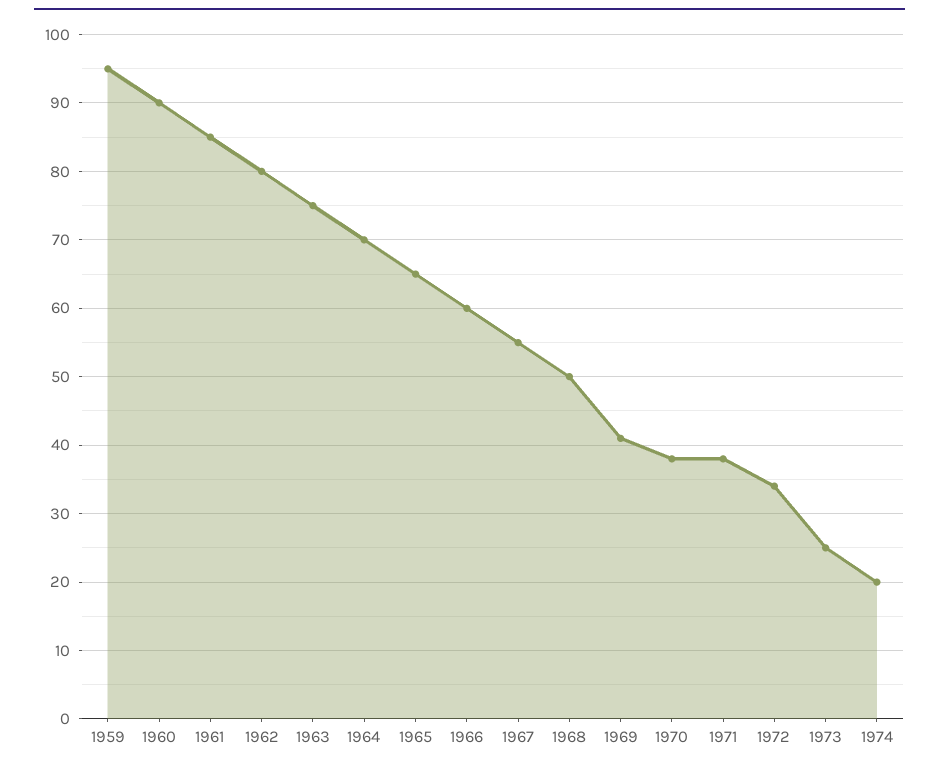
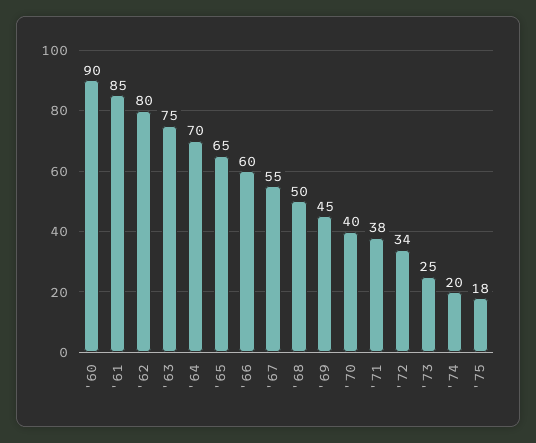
1959: 95 -> none
1969: 41 -> 45
1970: 38 -> 40
'75: none -> 18

